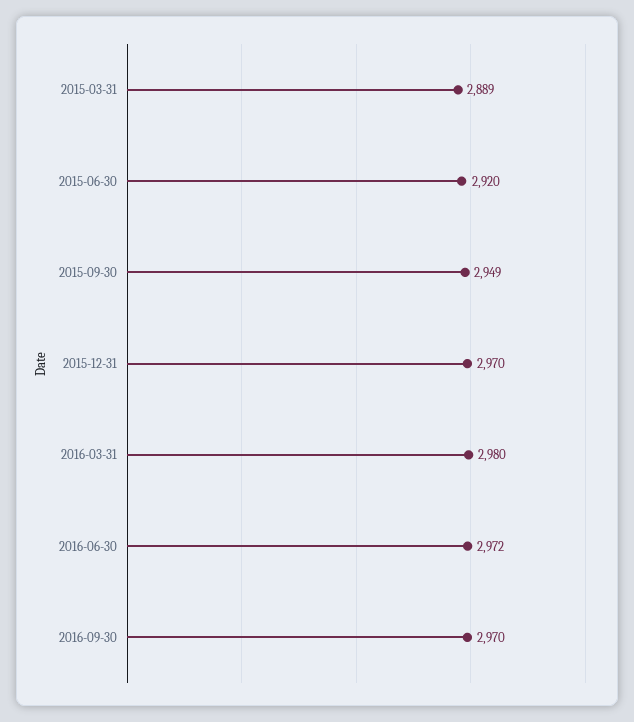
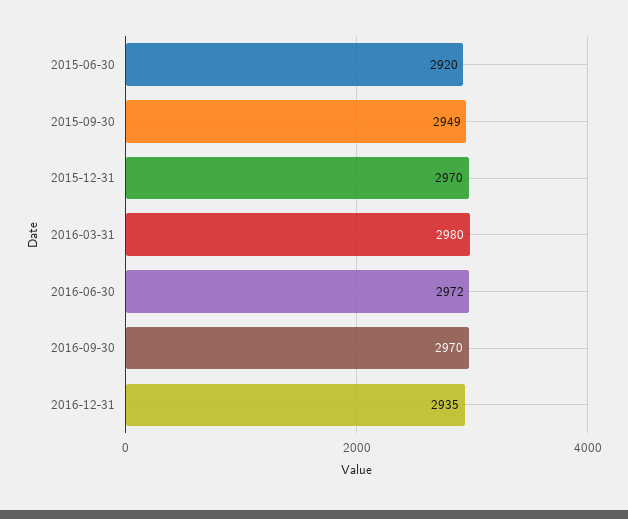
2015-03-31: 2889 -> none
2016-12-31: none -> 2935

